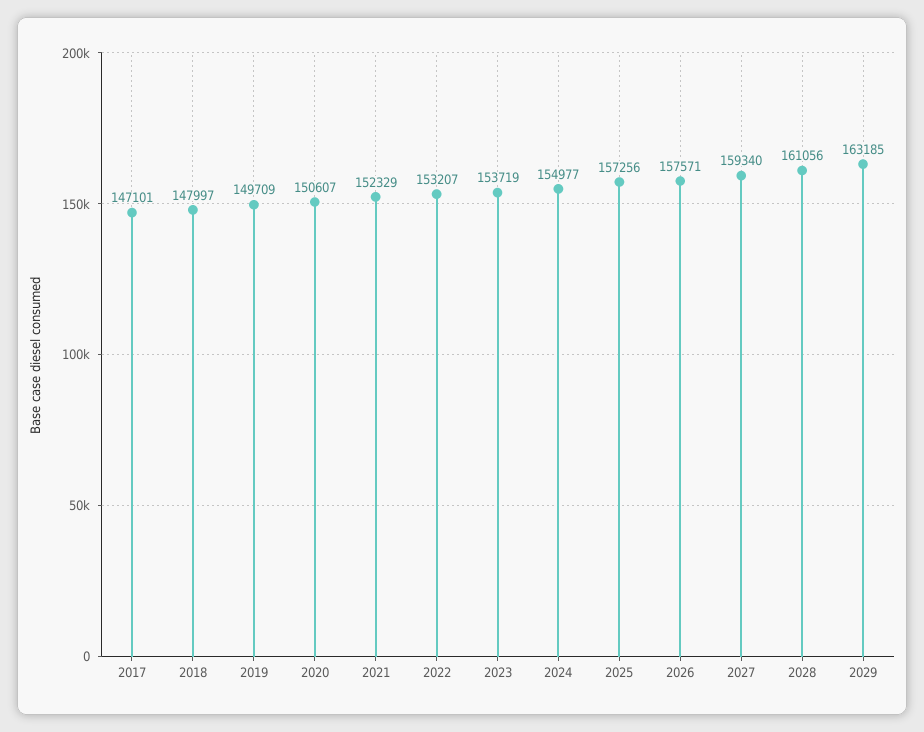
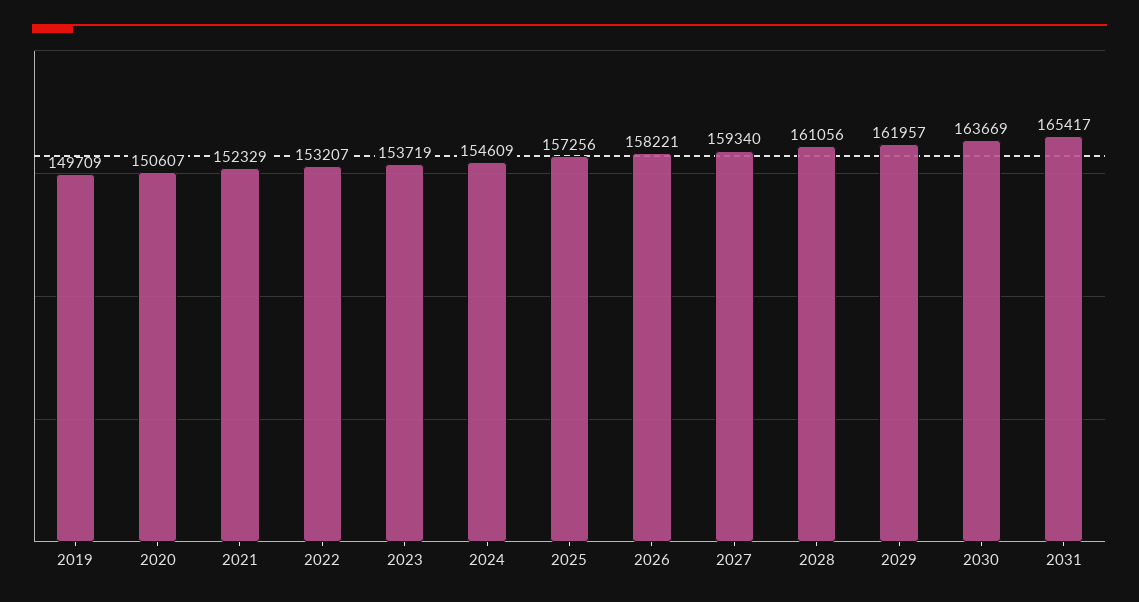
2017: 147101 -> none
2018: 147997 -> none
2024: 154977 -> 154609
2026: 157571 -> 158221
2029: 163185 -> 161957
2030: none -> 163669
2031: none -> 165417

